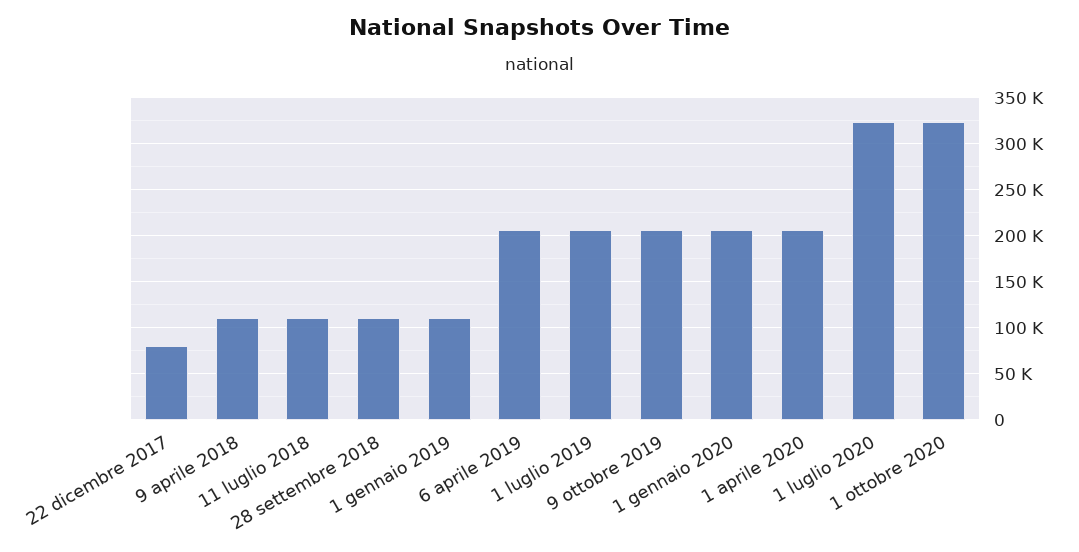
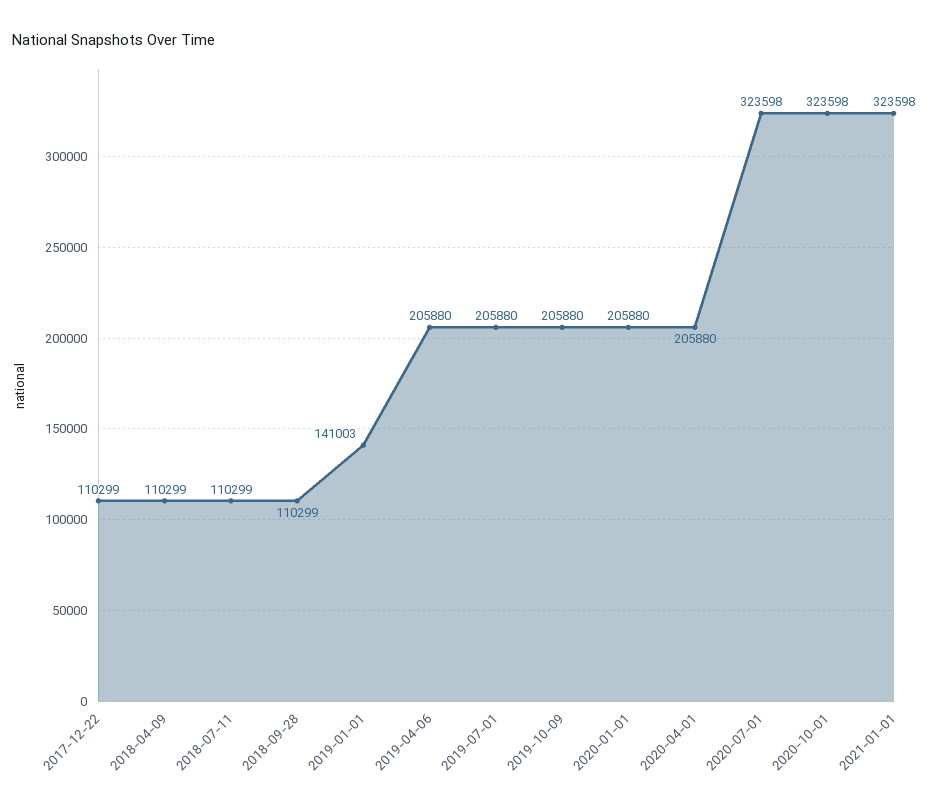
22 dicembre 2017: 80000 -> 110299
1 gennaio 2019: 110000 -> 141003
2021-01-01: none -> 323598

